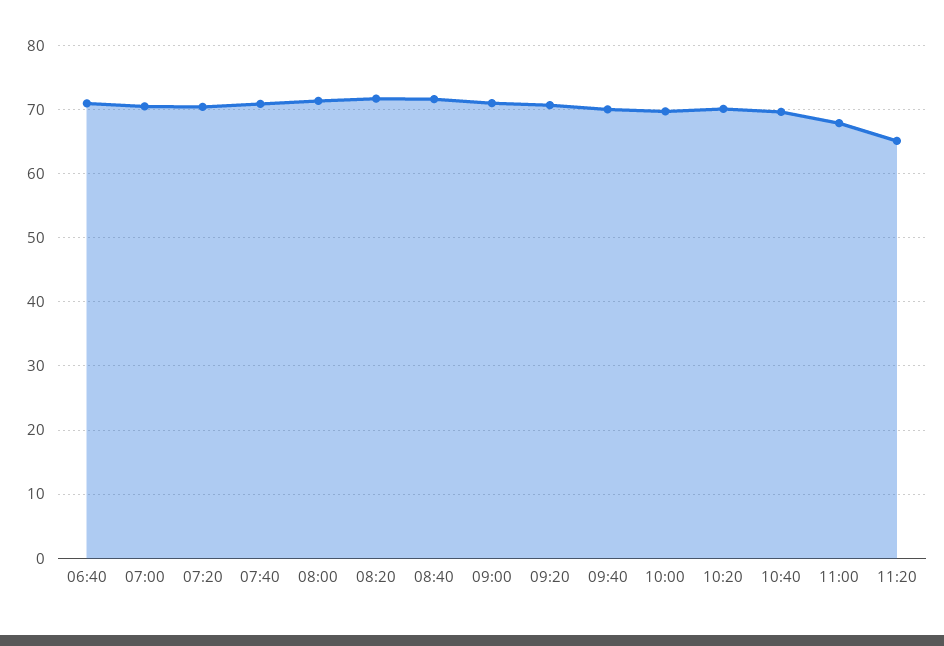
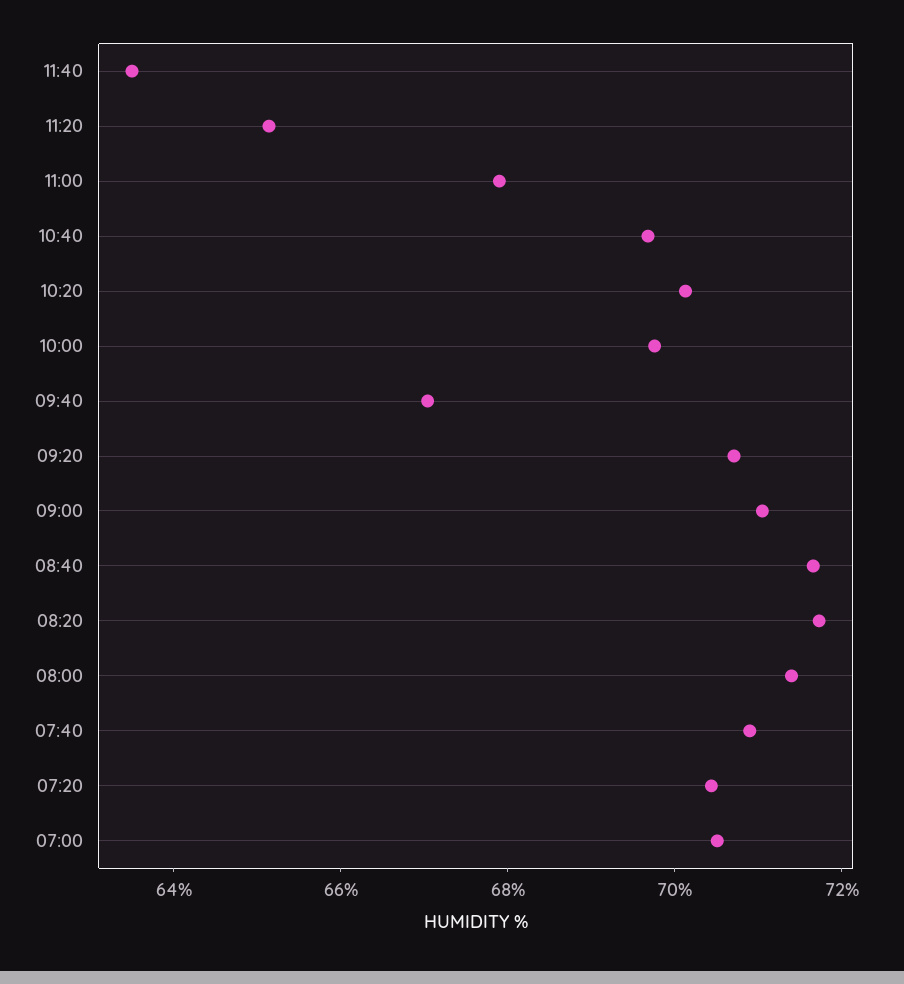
06:40: 71 -> none
09:40: 70 -> 67
11:40: none -> 63.5

